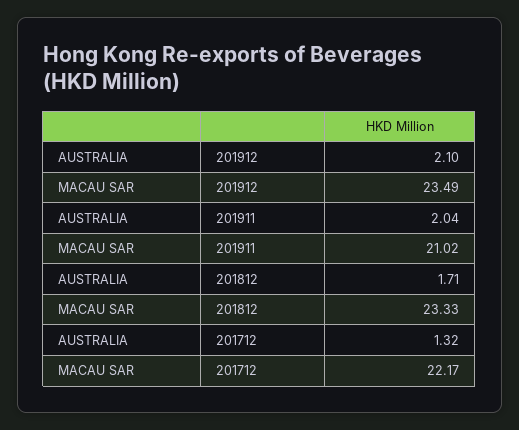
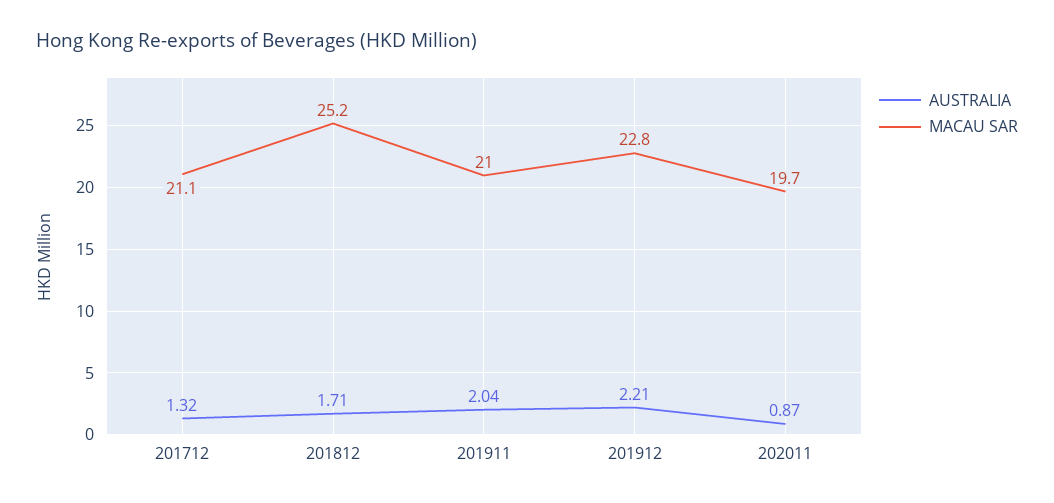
AUSTRALIA, 201912: 2.1 -> 2.21
MACAU SAR, 201912: 23.49 -> 22.8
MACAU SAR, 201812: 23.33 -> 25.2
MACAU SAR, 201712: 22.17 -> 21.1
AUSTRALIA, 202011: none -> 0.87
MACAU SAR, 202011: none -> 19.7

